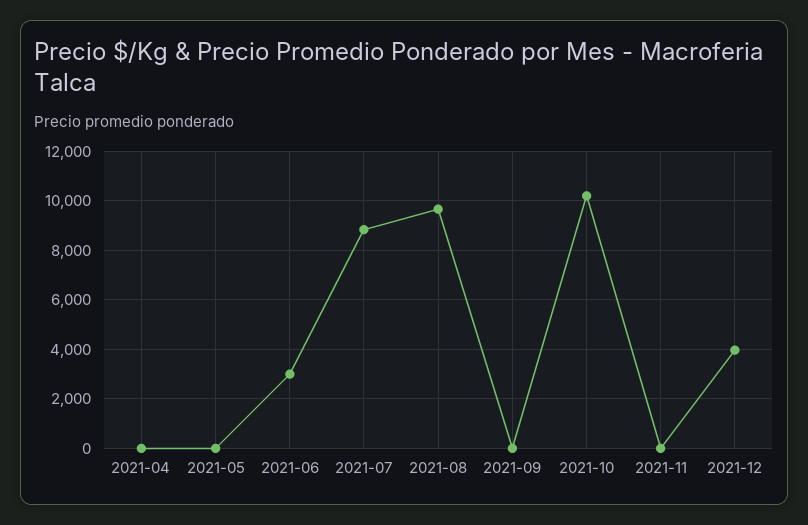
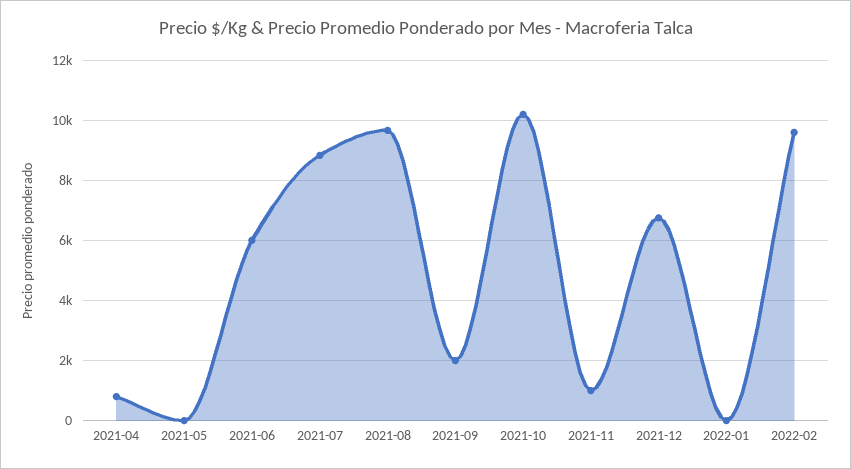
2021-04: 0 -> 800
2021-06: 3000 -> 6000
2021-09: 0 -> 2000
2021-11: 0 -> 1000
2021-12: 4000 -> 6800
2022-01: none -> 0
2022-02: none -> 9600

